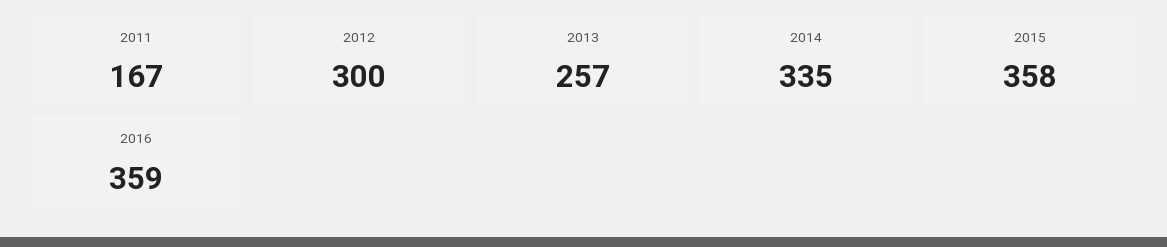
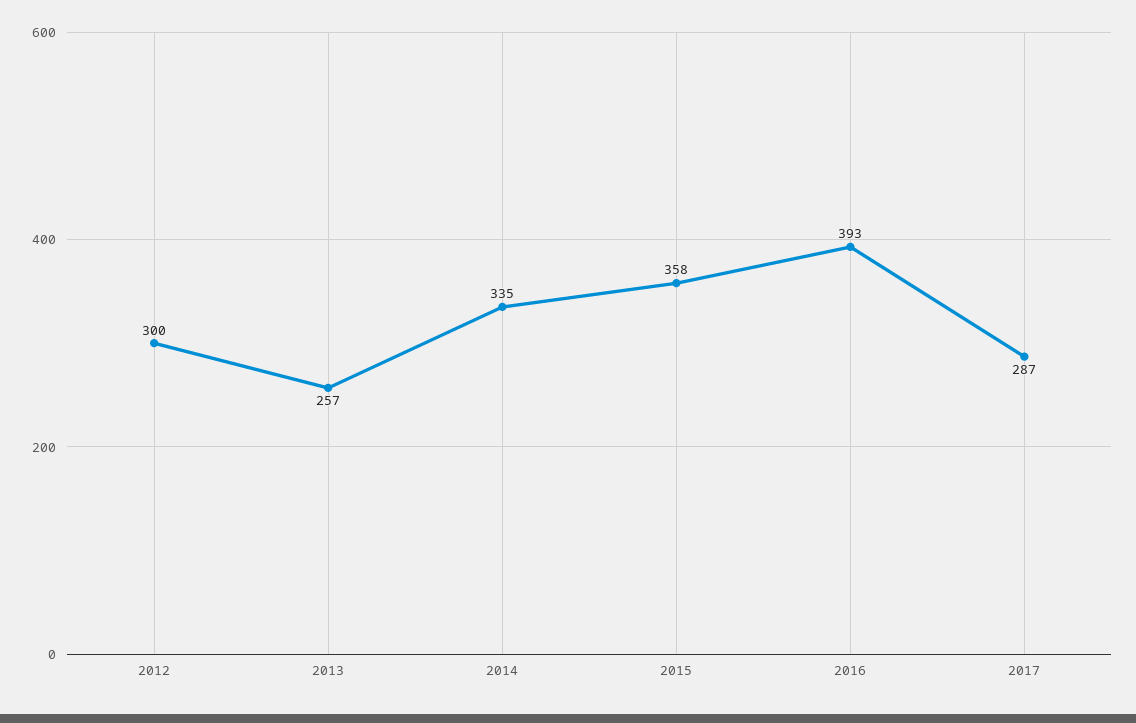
2011: 167 -> none
2016: 359 -> 393
2017: none -> 287

